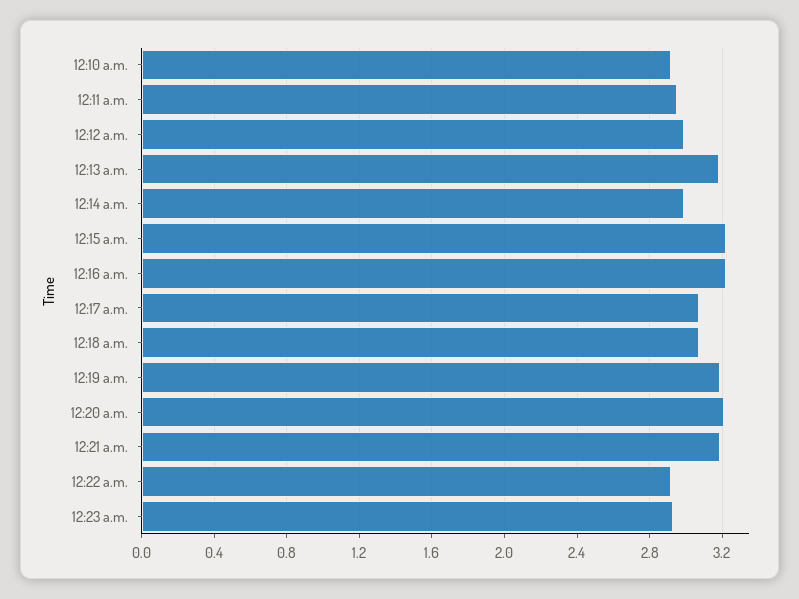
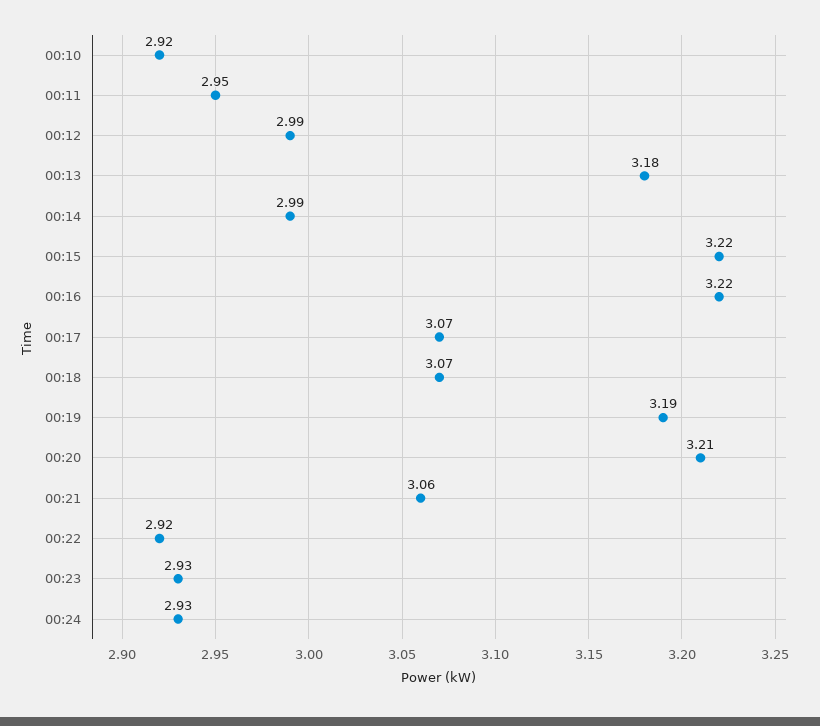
12:21 a.m.: 3.2 -> 3.06
00:24: none -> 2.93

